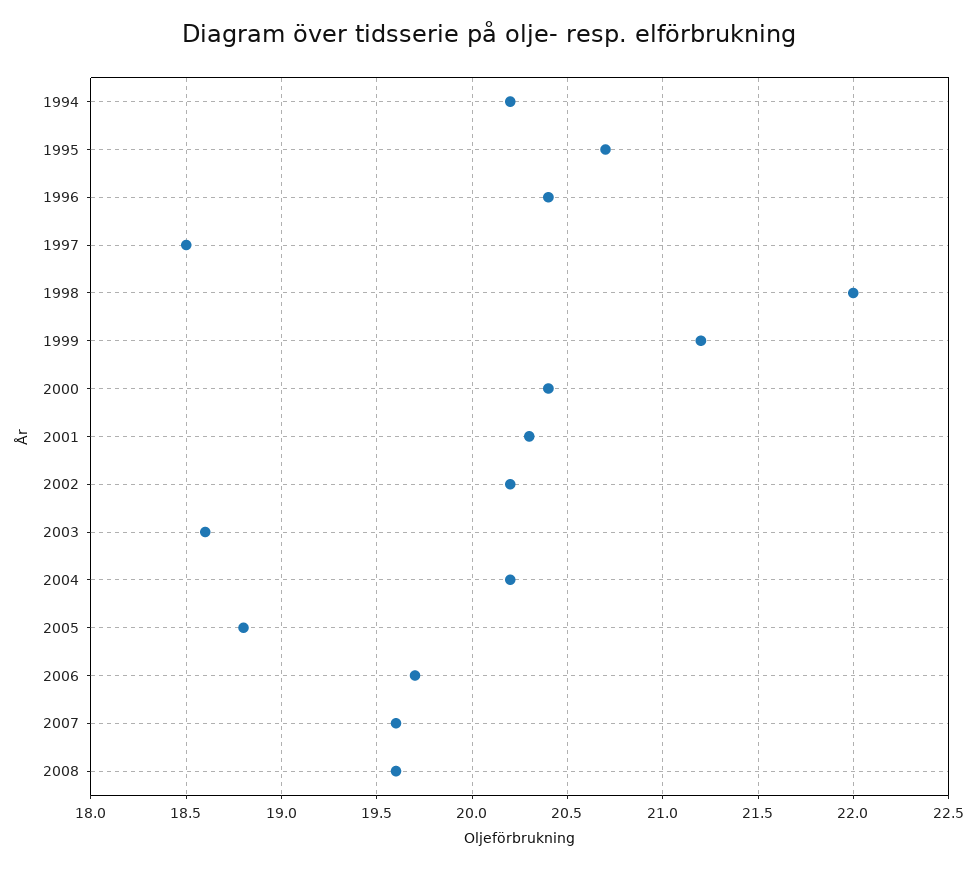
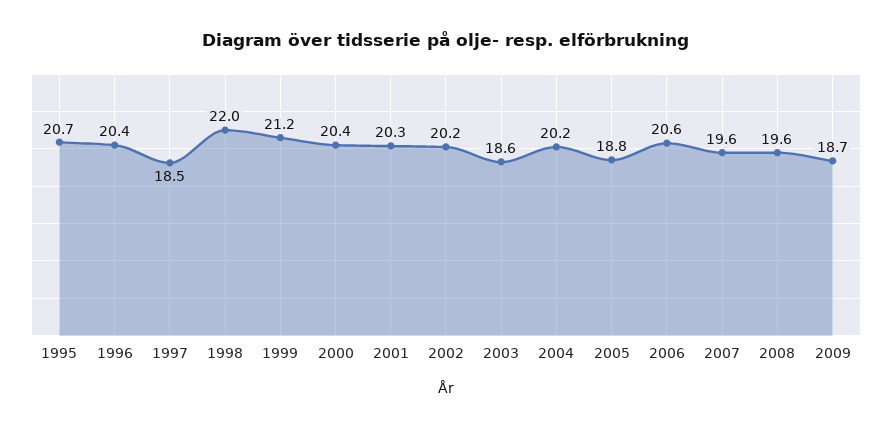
1994: 20.2 -> none
2006: 19.7 -> 20.6
2009: none -> 18.7

